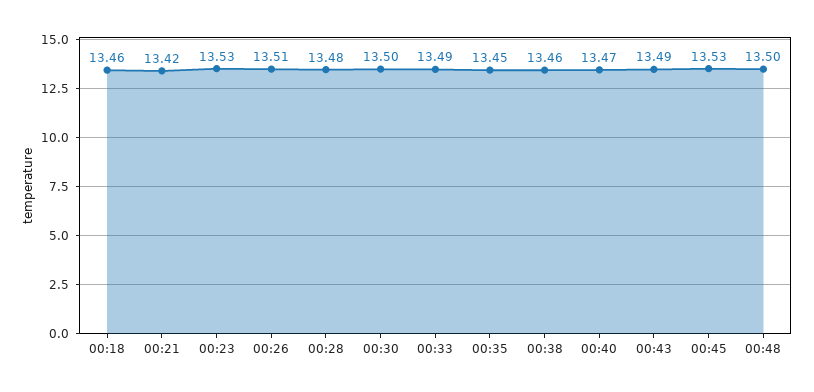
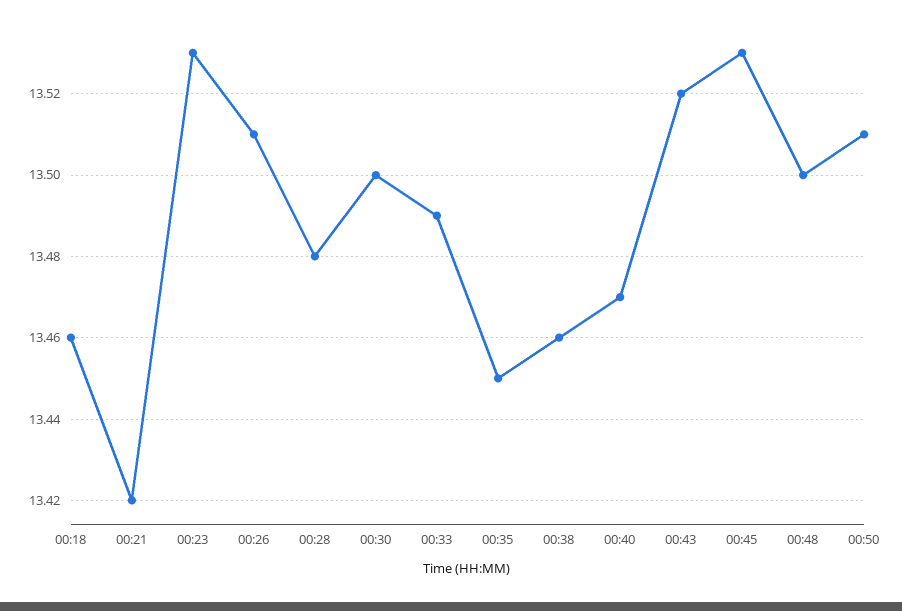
00:43: 13.49 -> 13.52
00:50: none -> 13.51

